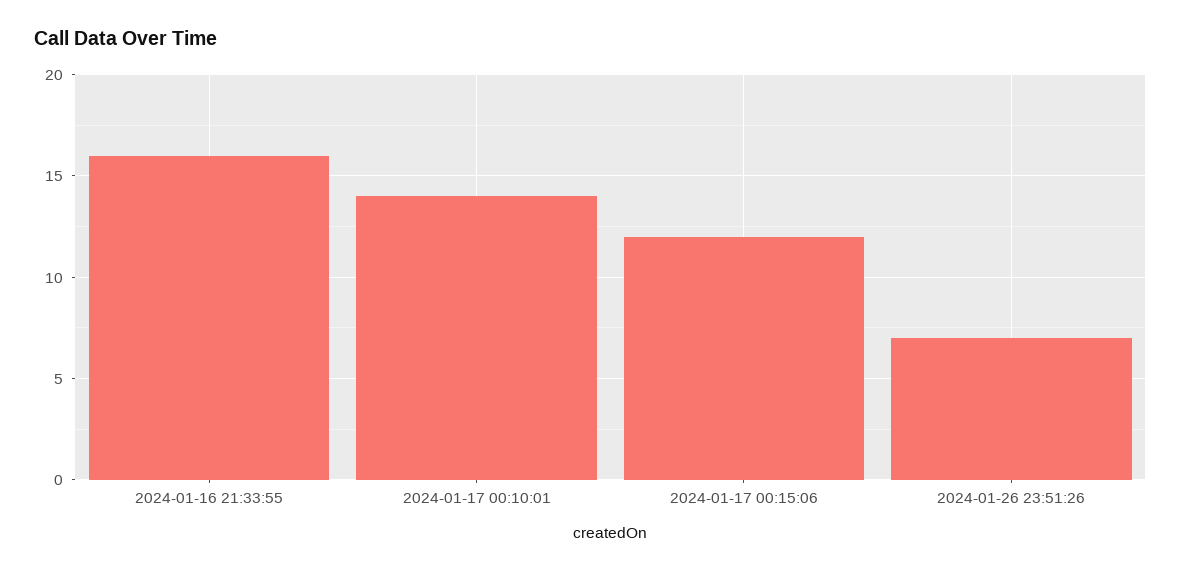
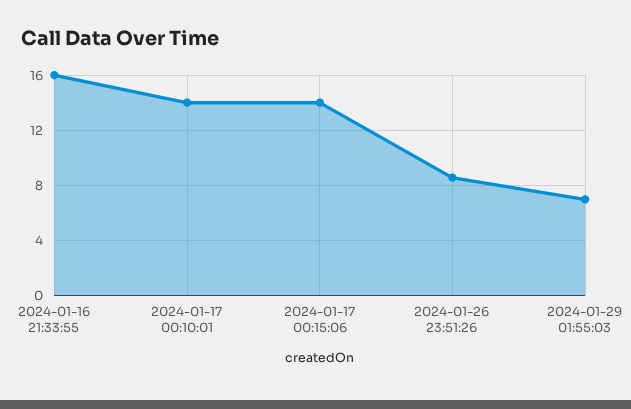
2024-01-17 00:15:06: 12 -> 14
2024-01-26 23:51:26: 7 -> 8.5
2024-01-29 01:55:03: none -> 7

